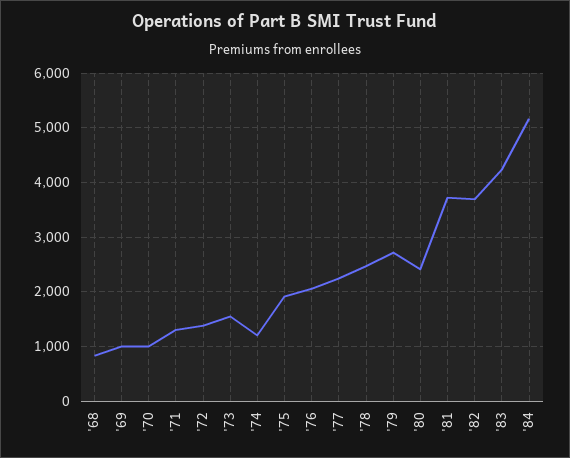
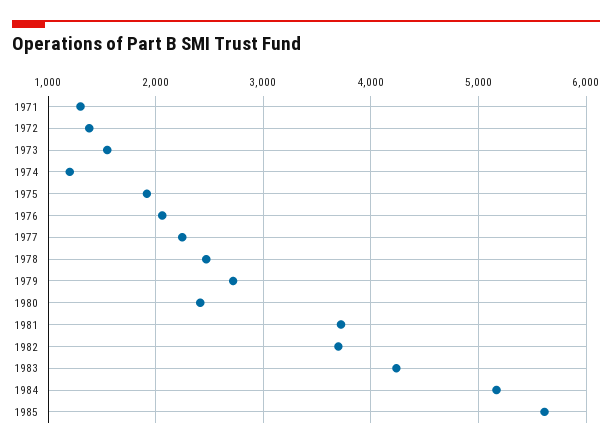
'68: 800 -> none
'69: 1000 -> none
'70: 1000 -> none
1985: none -> 5600

